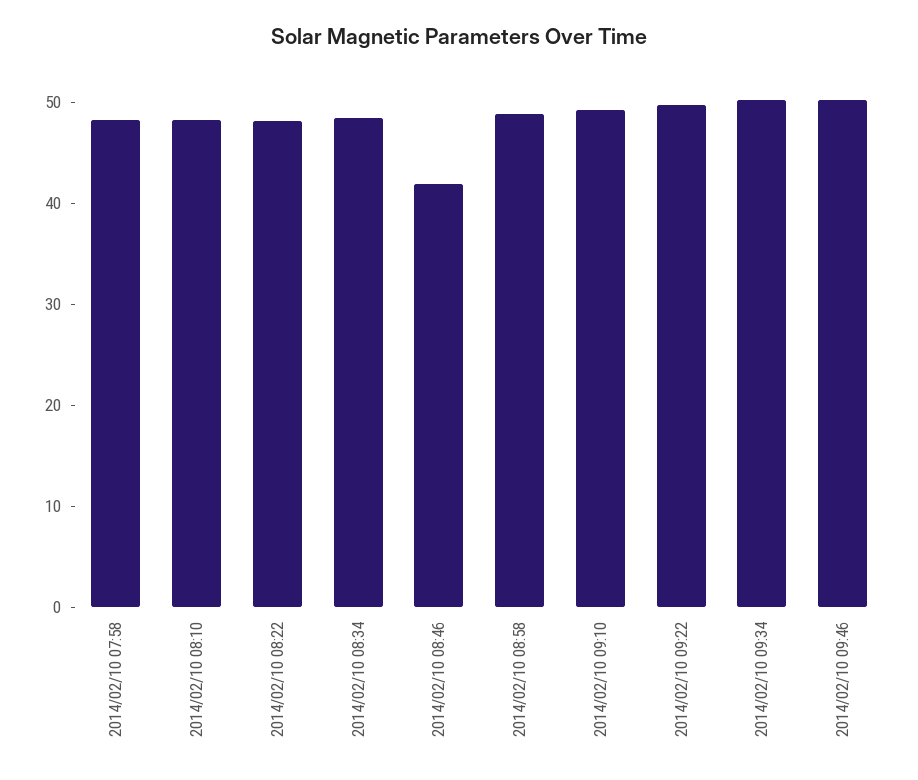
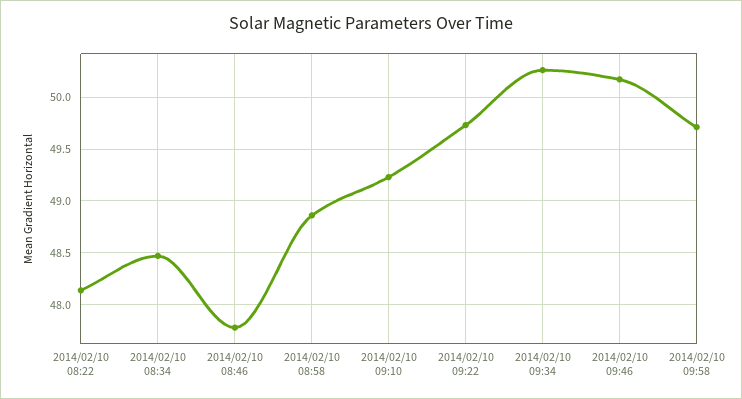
2014/02/10 07:58: 48 -> none
2014/02/10 08:10: 48 -> none
2014/02/10 08:46: 42 -> 47.8
2014/02/10 09:58: none -> 49.7

